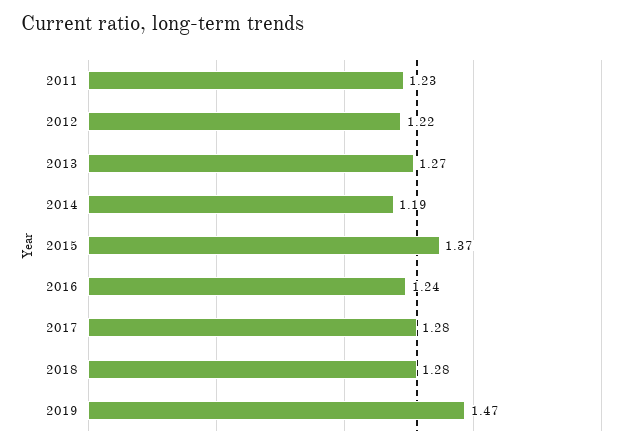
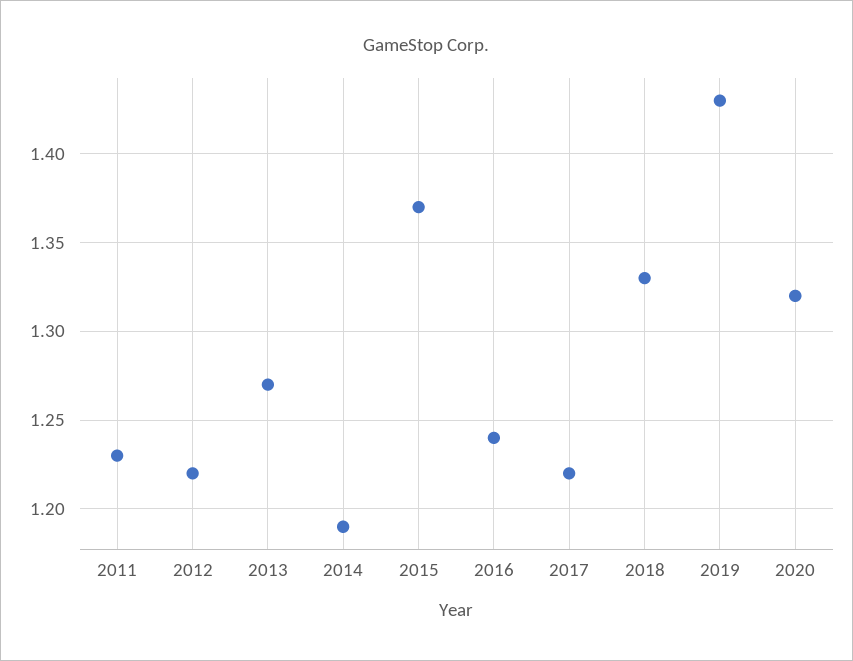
2017: 1.28 -> 1.22
2018: 1.28 -> 1.33
2019: 1.47 -> 1.43
2020: none -> 1.32

